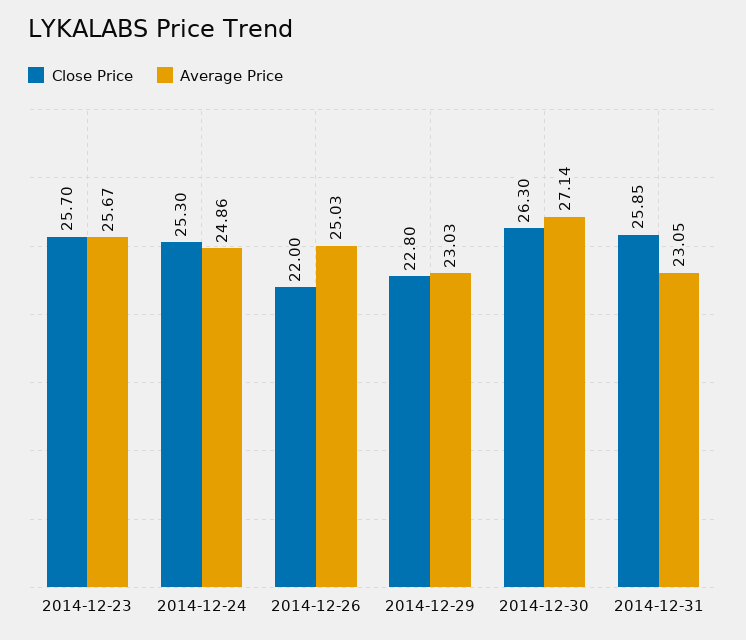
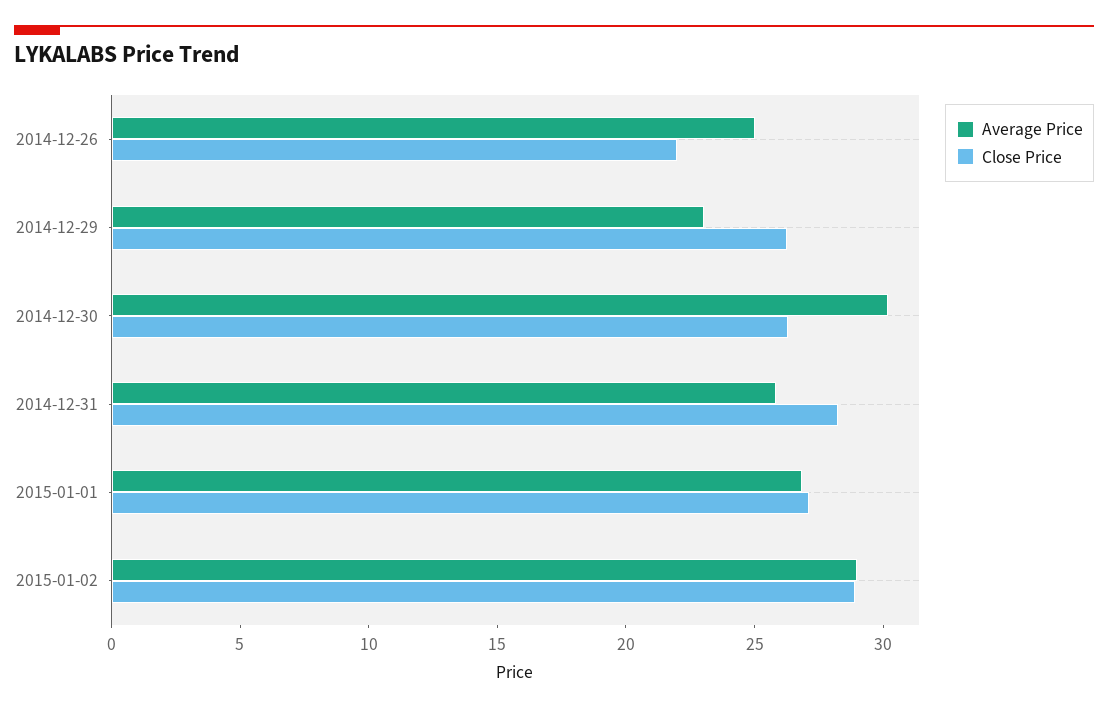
Close Price, 2014-12-23: 25.7 -> none
Average Price, 2014-12-23: 25.67 -> none
Close Price, 2014-12-24: 25.3 -> none
Average Price, 2014-12-24: 24.86 -> none
Close Price, 2014-12-29: 22.8 -> 26
Average Price, 2014-12-30: 27.14 -> 30
Close Price, 2014-12-31: 25.85 -> 28
Average Price, 2014-12-31: 23.05 -> 26
Average Price, 2015-01-01: none -> 27
Close Price, 2015-01-01: none -> 27
Average Price, 2015-01-02: none -> 29
Close Price, 2015-01-02: none -> 29

